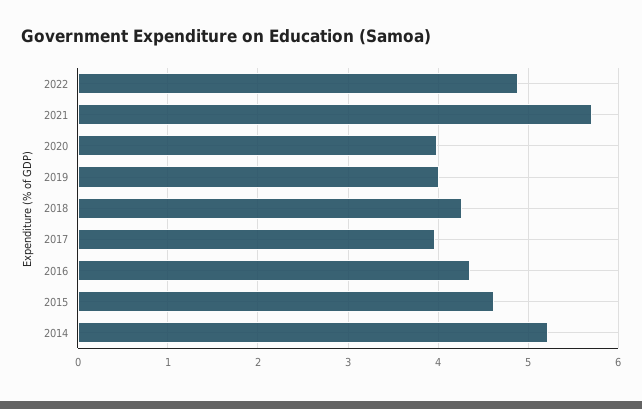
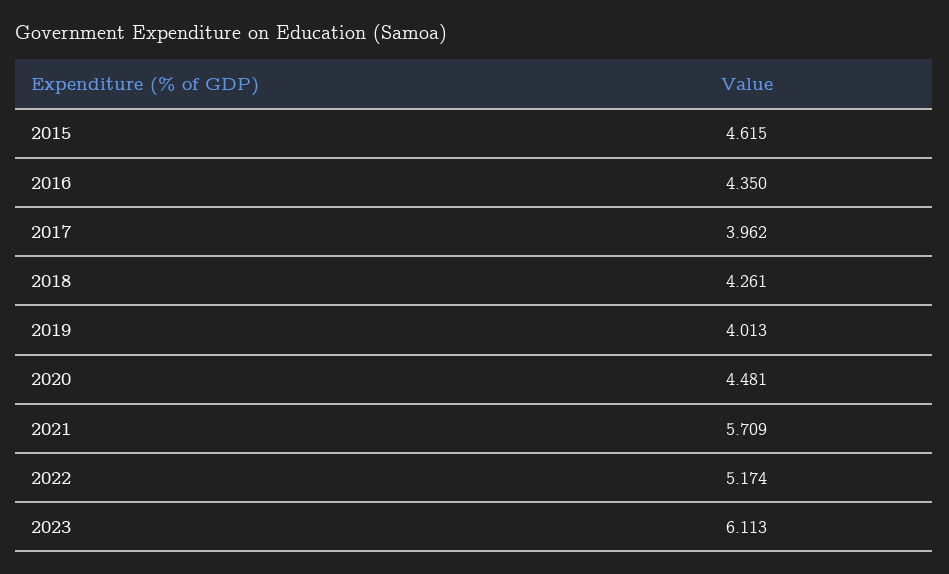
2022: 4.9 -> 5.174
2020: 4 -> 4.481
2014: 5.2 -> none
2023: none -> 6.113

